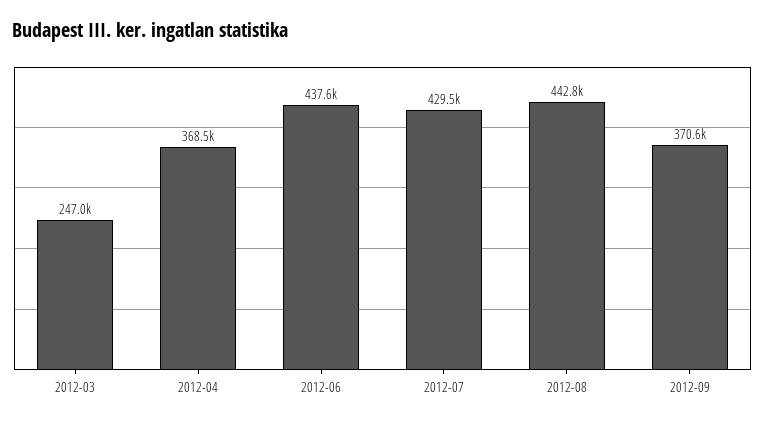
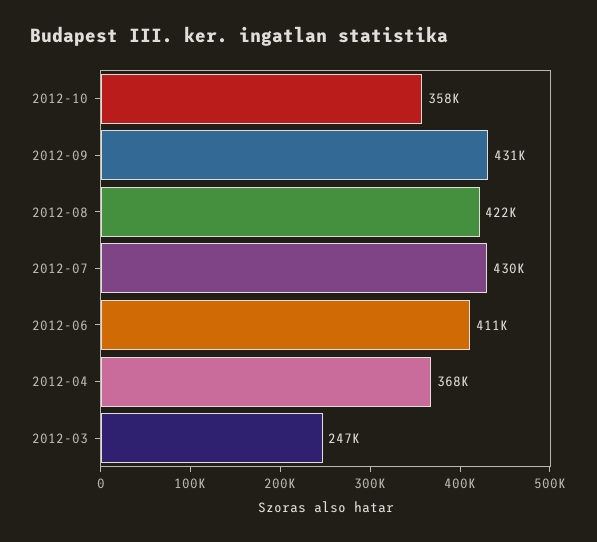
2012-06: 437600 -> 411000
2012-08: 442800 -> 422000
2012-09: 370600 -> 431000
2012-10: none -> 358000

